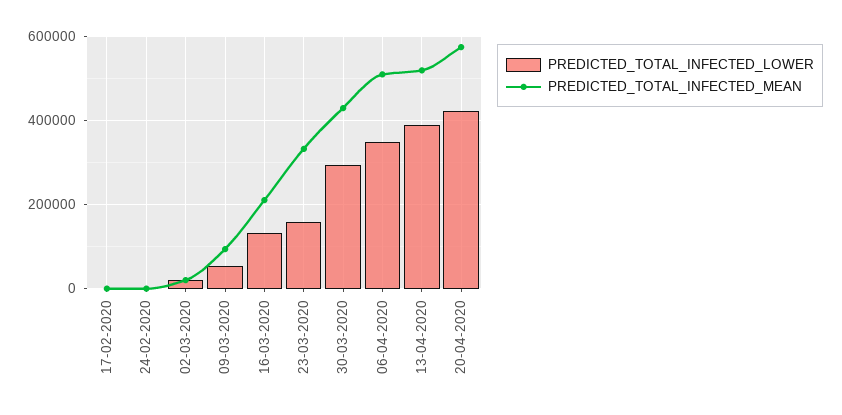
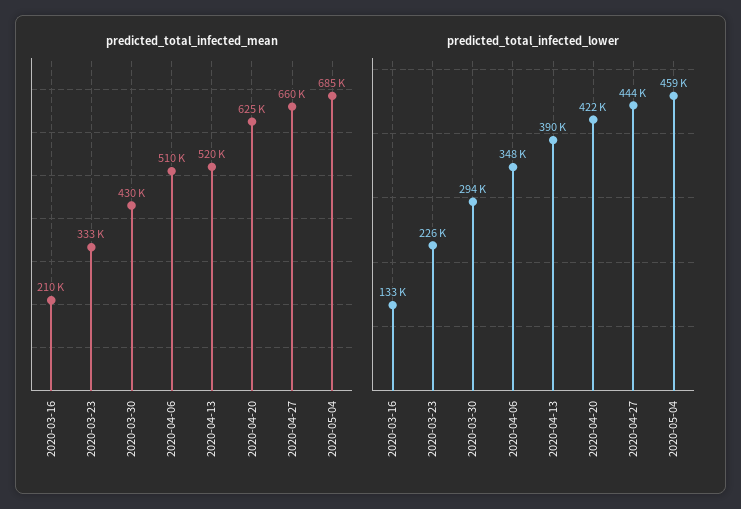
PREDICTED_TOTAL_INFECTED_LOWER, 17-02-2020: 0 -> none
PREDICTED_TOTAL_INFECTED_MEAN, 17-02-2020: 0 -> none
PREDICTED_TOTAL_INFECTED_LOWER, 24-02-2020: 0 -> none
PREDICTED_TOTAL_INFECTED_MEAN, 24-02-2020: 0 -> none
PREDICTED_TOTAL_INFECTED_LOWER, 02-03-2020: 20000 -> none
PREDICTED_TOTAL_INFECTED_MEAN, 02-03-2020: 20000 -> none
PREDICTED_TOTAL_INFECTED_LOWER, 09-03-2020: 60000 -> none
PREDICTED_TOTAL_INFECTED_MEAN, 09-03-2020: 100000 -> none
PREDICTED_TOTAL_INFECTED_LOWER, 23-03-2020: 160000 -> 226000
PREDICTED_TOTAL_INFECTED_MEAN, 20-04-2020: 580000 -> 625000
PREDICTED_TOTAL_INFECTED_MEAN, 2020-04-27: none -> 660000
PREDICTED_TOTAL_INFECTED_MEAN, 2020-05-04: none -> 685000
PREDICTED_TOTAL_INFECTED_LOWER, 2020-04-27: none -> 444000
PREDICTED_TOTAL_INFECTED_LOWER, 2020-05-04: none -> 459000

